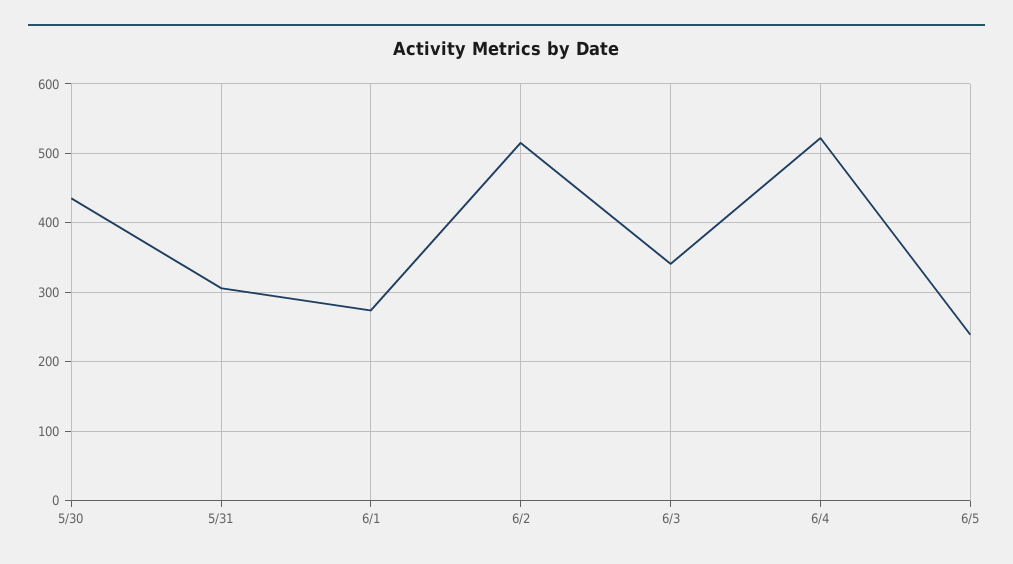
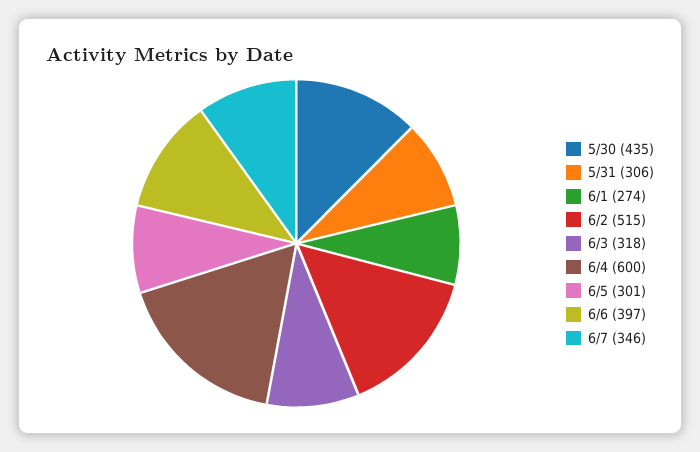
6/3: 340 -> 318
6/4: 520 -> 600
6/5: 240 -> 301
6/6: none -> 397
6/7: none -> 346

